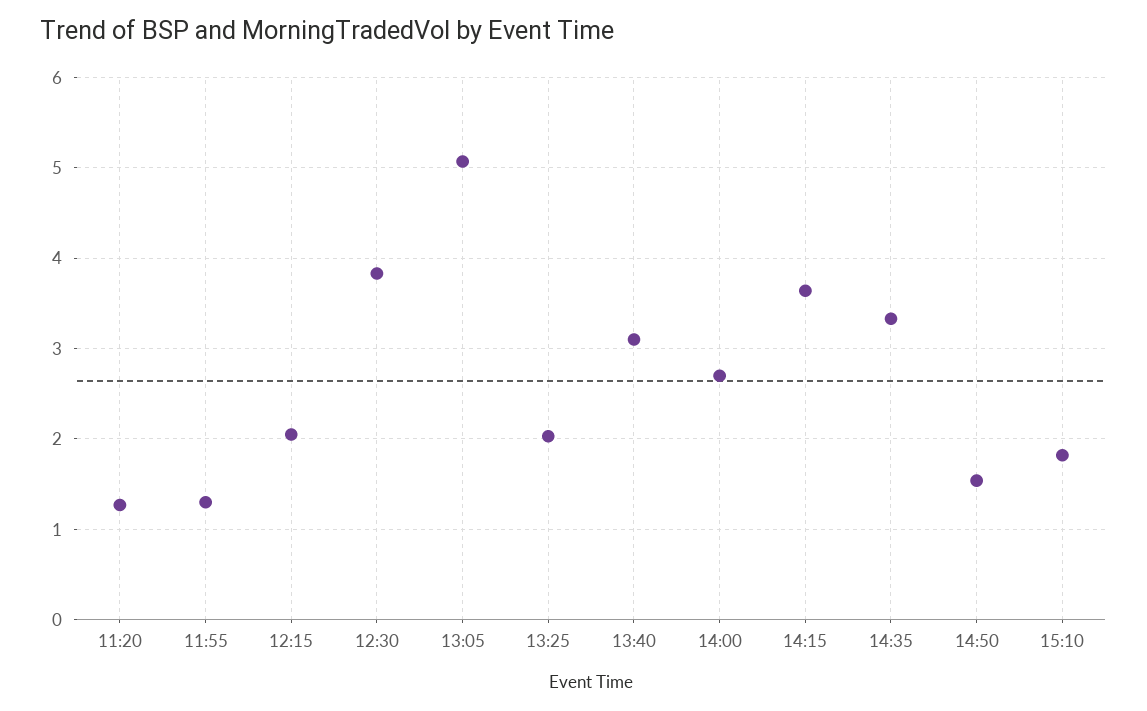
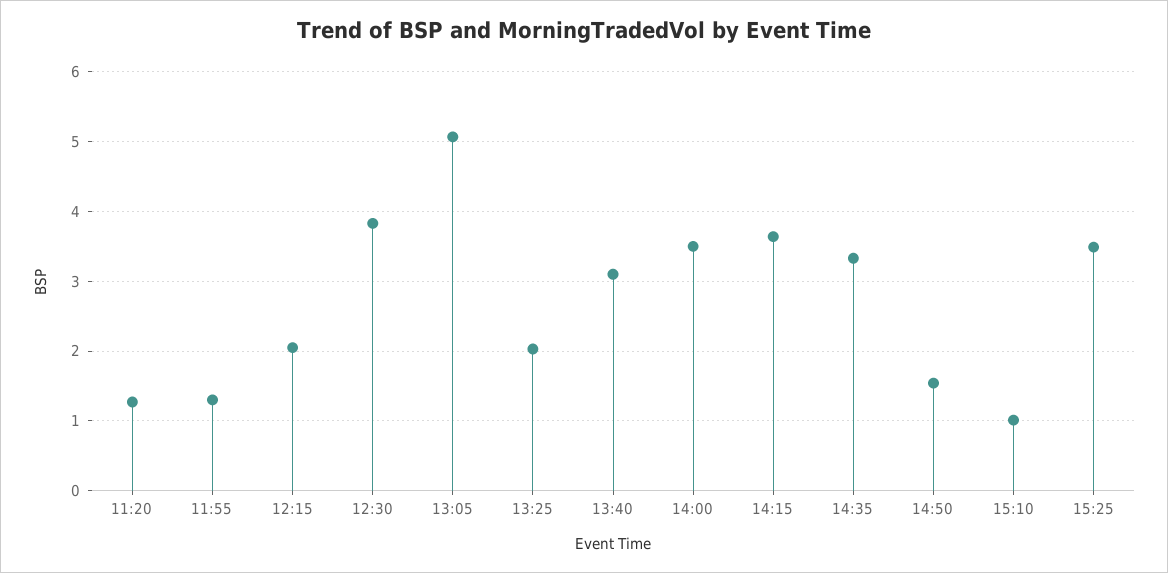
14:00: 2.7 -> 3.5
15:10: 1.8 -> 1
15:25: none -> 3.5

